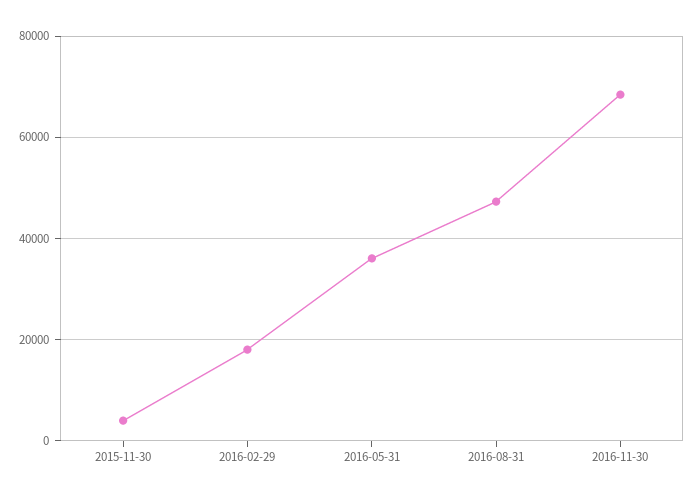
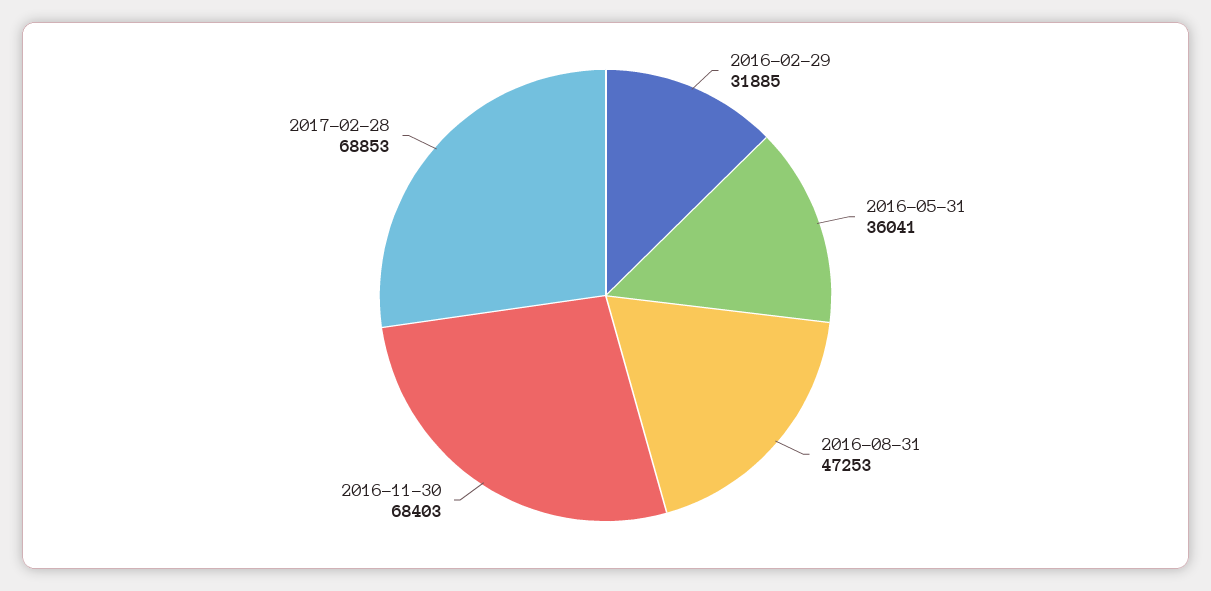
2015-11-30: 4000 -> none
2016-02-29: 18000 -> 31885
2017-02-28: none -> 68853

